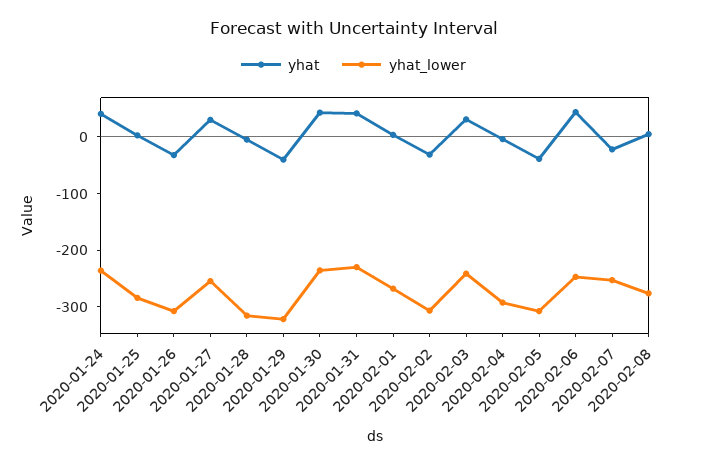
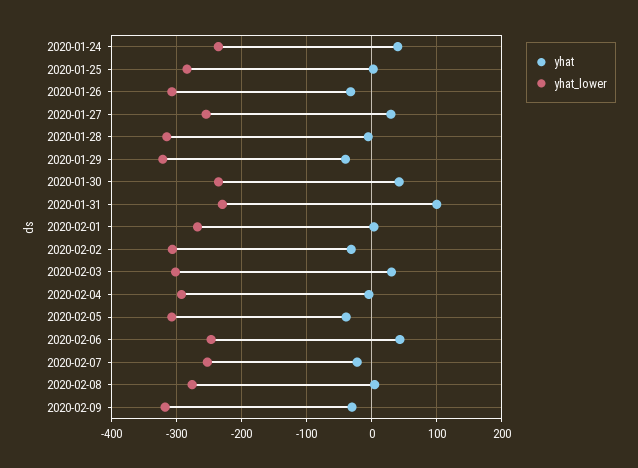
yhat, 2020-01-31: 40 -> 100
yhat_lower, 2020-02-03: -240 -> -300
yhat, 2020-02-09: none -> -30
yhat_lower, 2020-02-09: none -> -320

